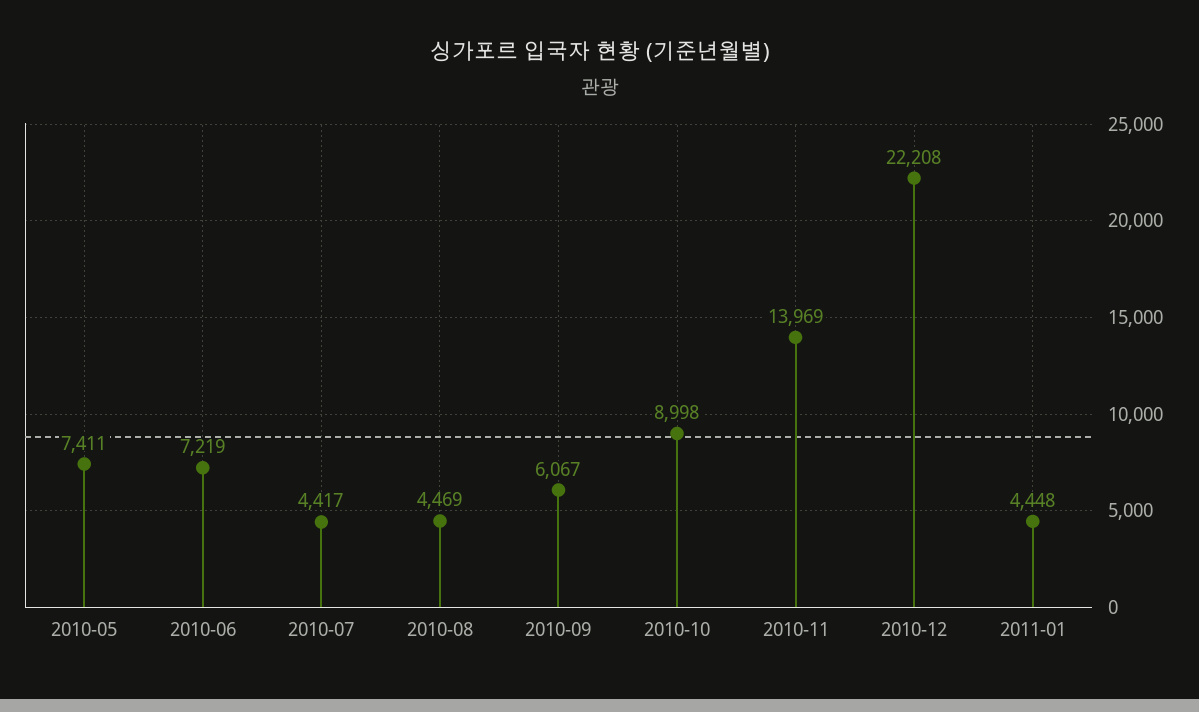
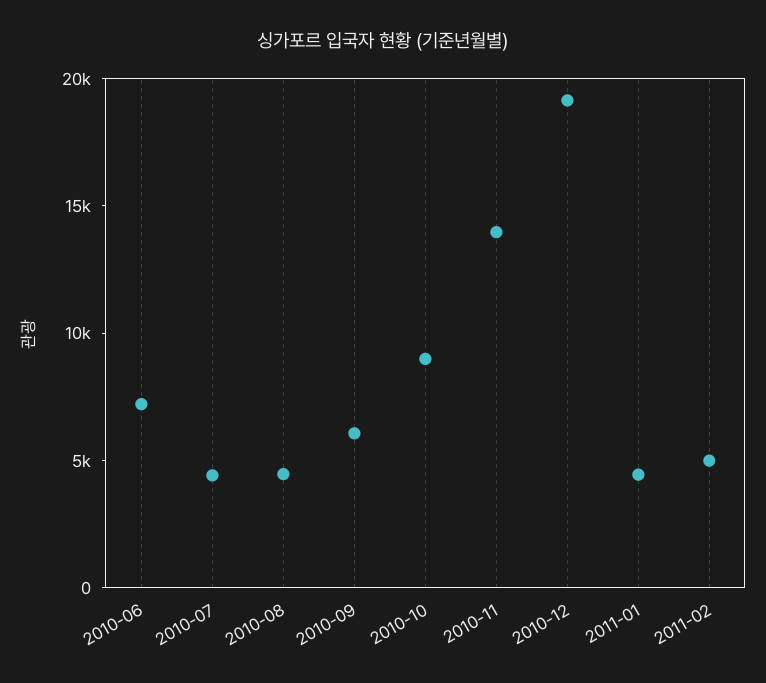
2010-05: 7411 -> none
2010-12: 22208 -> 19000
2011-02: none -> 5000

